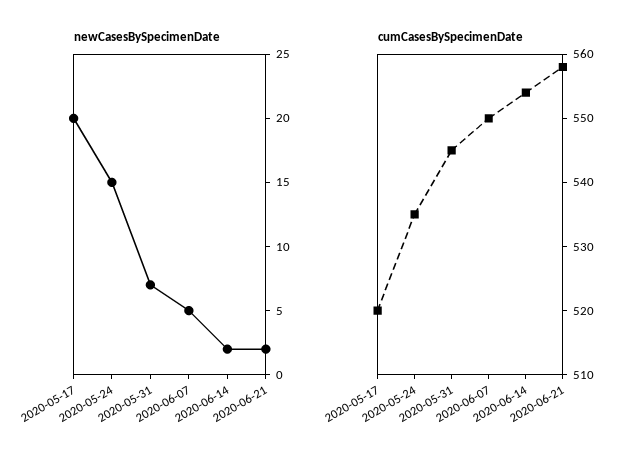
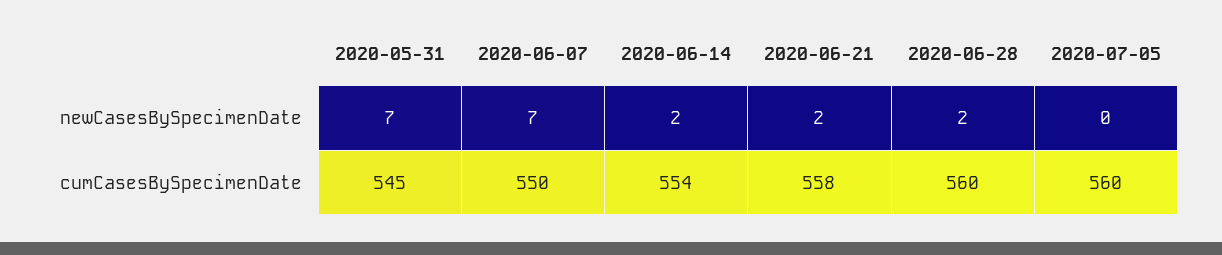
newCasesBySpecimenDate, 2020-05-17: 20 -> none
newCasesBySpecimenDate, 2020-05-24: 15 -> none
newCasesBySpecimenDate, 2020-06-07: 5 -> 7
cumCasesBySpecimenDate, 2020-05-17: 520 -> none
cumCasesBySpecimenDate, 2020-05-24: 535 -> none
newCasesBySpecimenDate, 2020-06-28: none -> 2
newCasesBySpecimenDate, 2020-07-05: none -> 0
cumCasesBySpecimenDate, 2020-06-28: none -> 560
cumCasesBySpecimenDate, 2020-07-05: none -> 560

